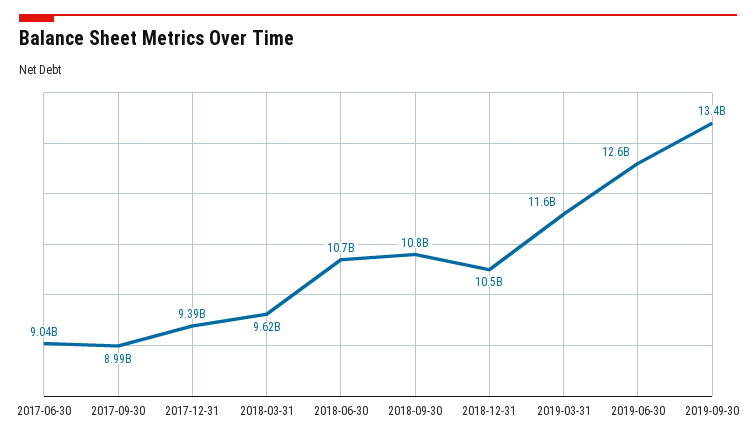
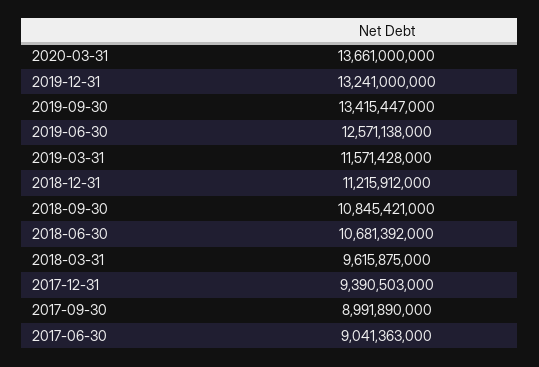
2018-12-31: 10500000000 -> 11215912000
2020-03-31: none -> 13661000000
2019-12-31: none -> 13241000000

